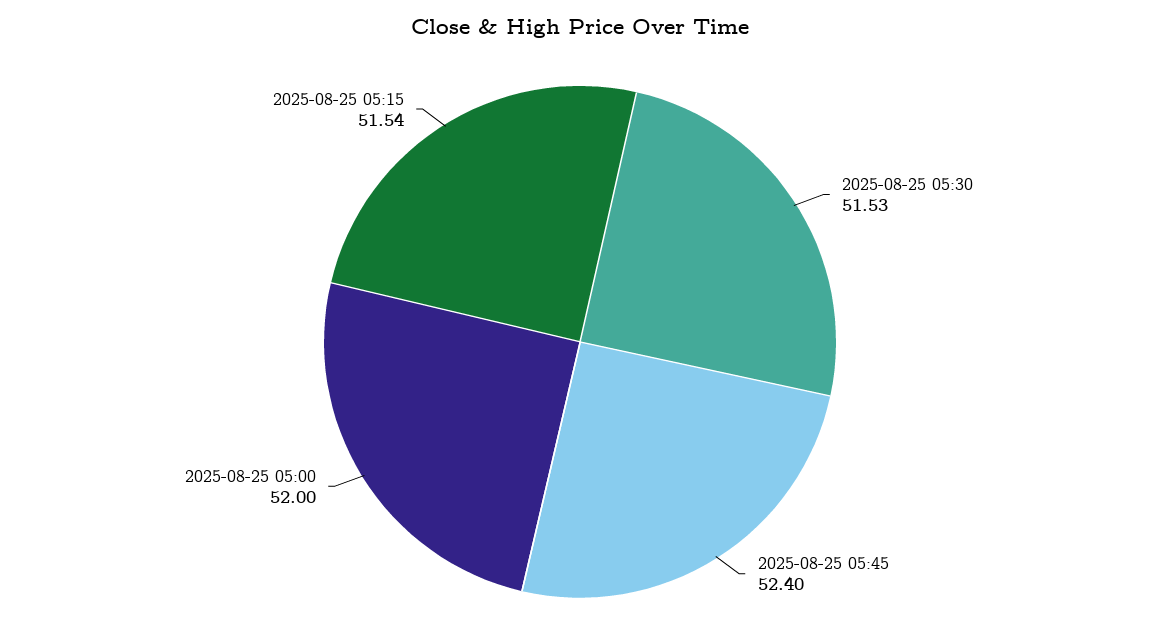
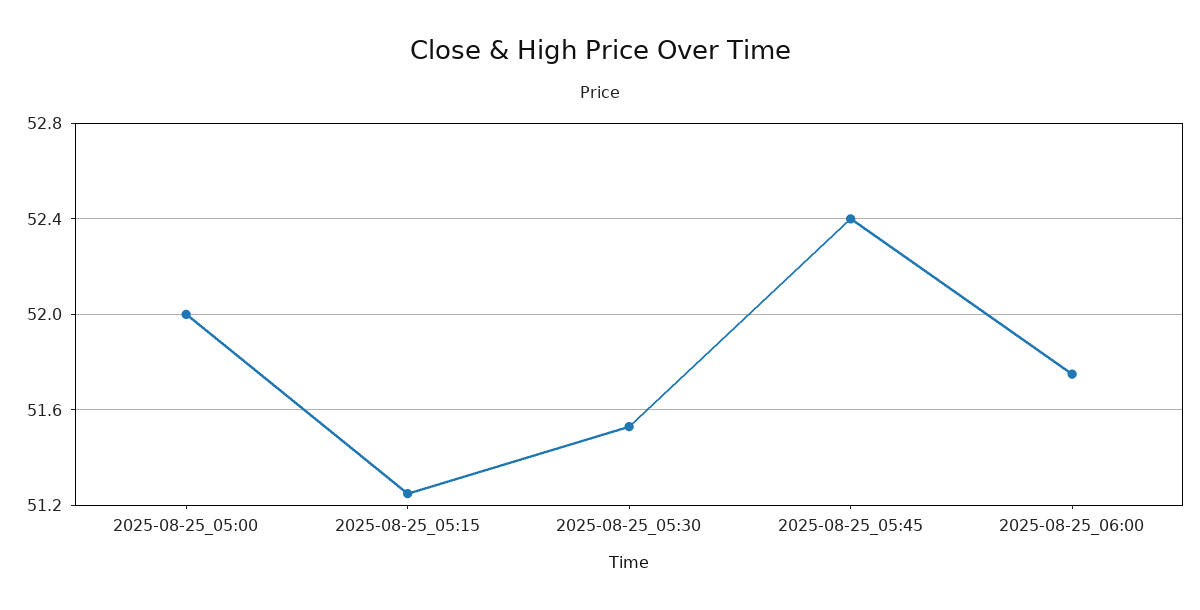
2025-08-25 05:15: 51.54 -> 51.25
2025-08-25_06:00: none -> 51.75

